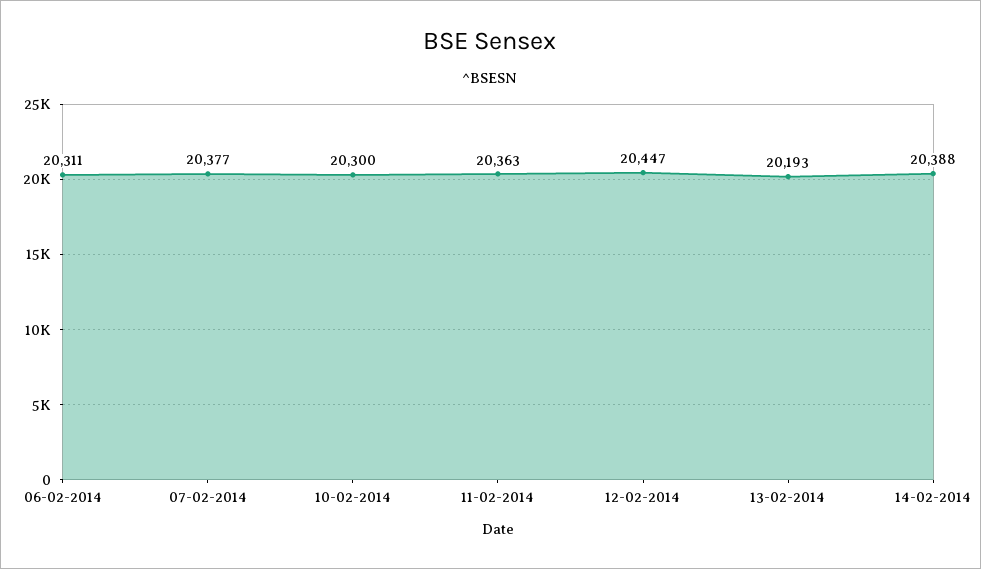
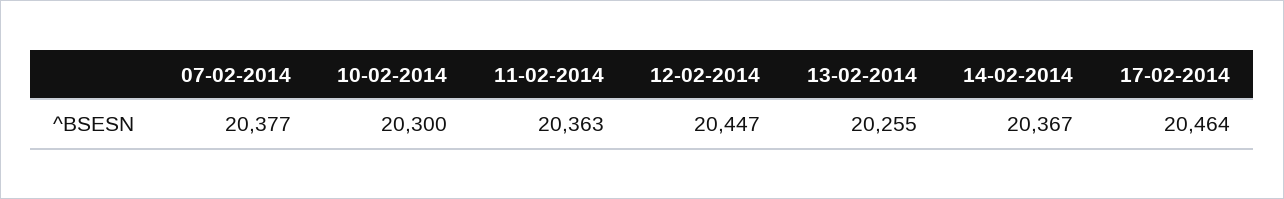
06-02-2014: 20311 -> none
13-02-2014: 20193 -> 20255
14-02-2014: 20388 -> 20367
17-02-2014: none -> 20464

